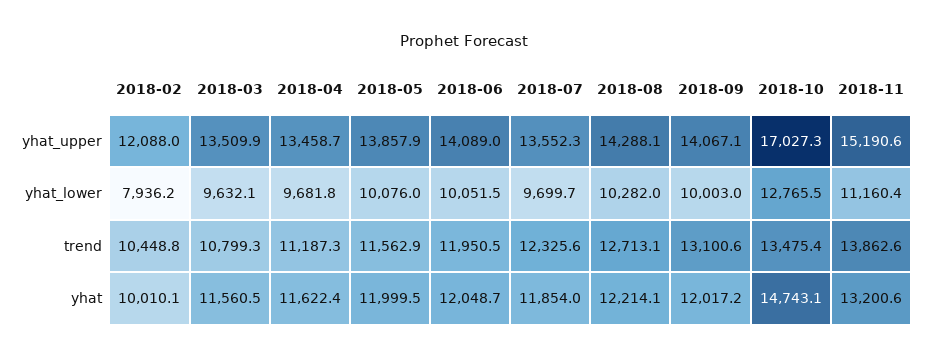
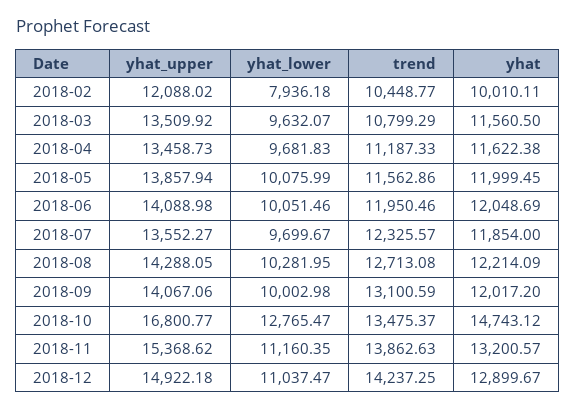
2018-10, yhat_upper: 17027.3 -> 16800.77
2018-11, yhat_upper: 15190.6 -> 15368.62
2018-12, yhat_upper: none -> 14922.18
2018-12, yhat_lower: none -> 11037.47
2018-12, trend: none -> 14237.25
2018-12, yhat: none -> 12899.67

